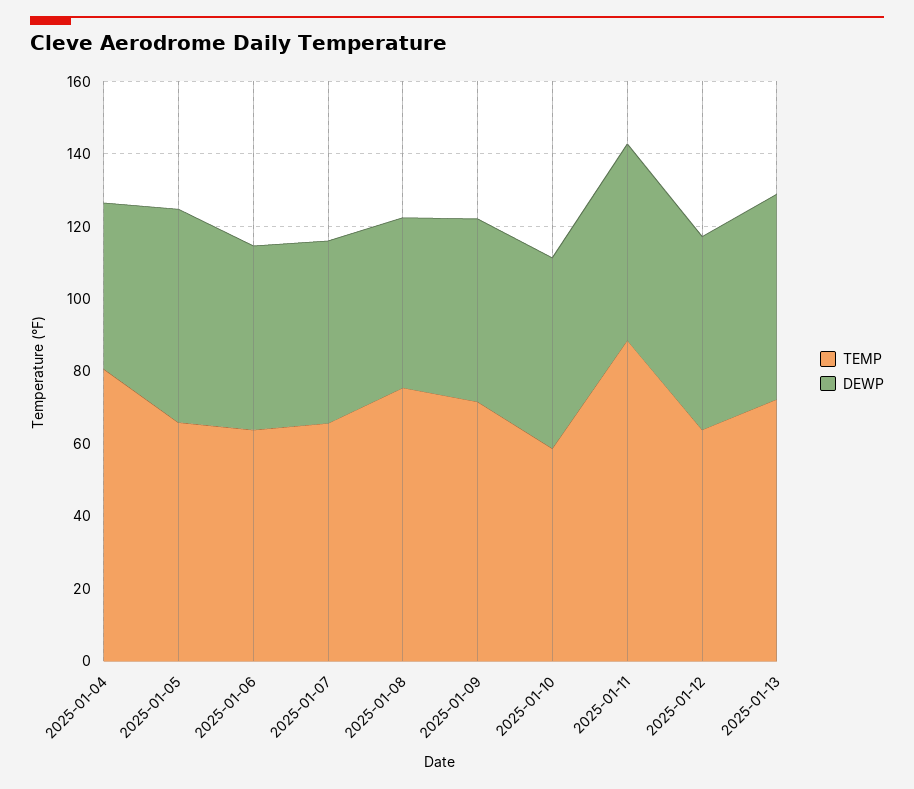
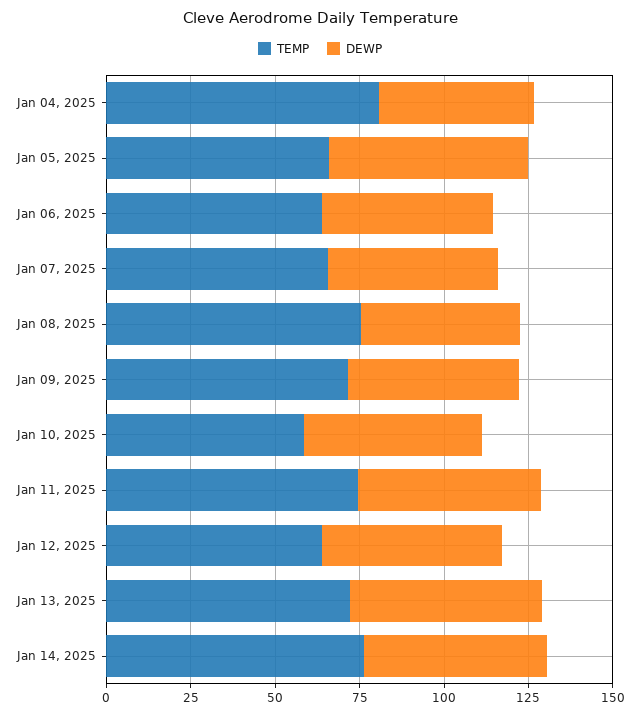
TEMP, 2025-01-11: 90 -> 75
TEMP, Jan 14, 2025: none -> 75
DEWP, Jan 14, 2025: none -> 55

